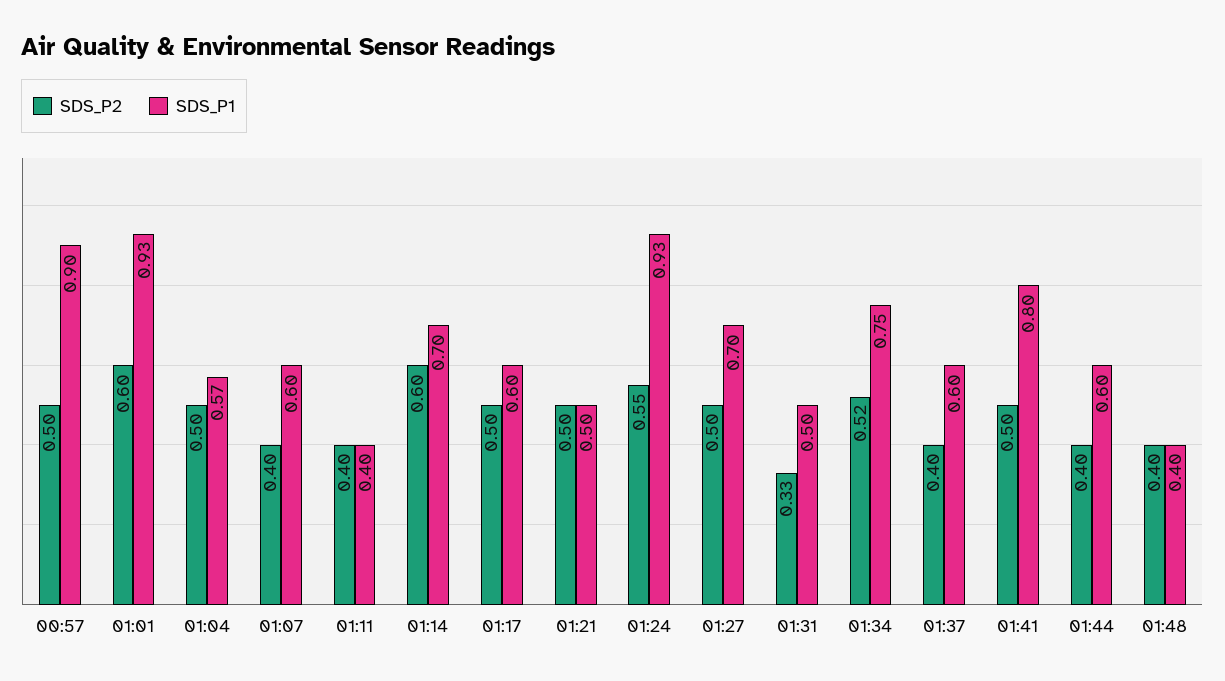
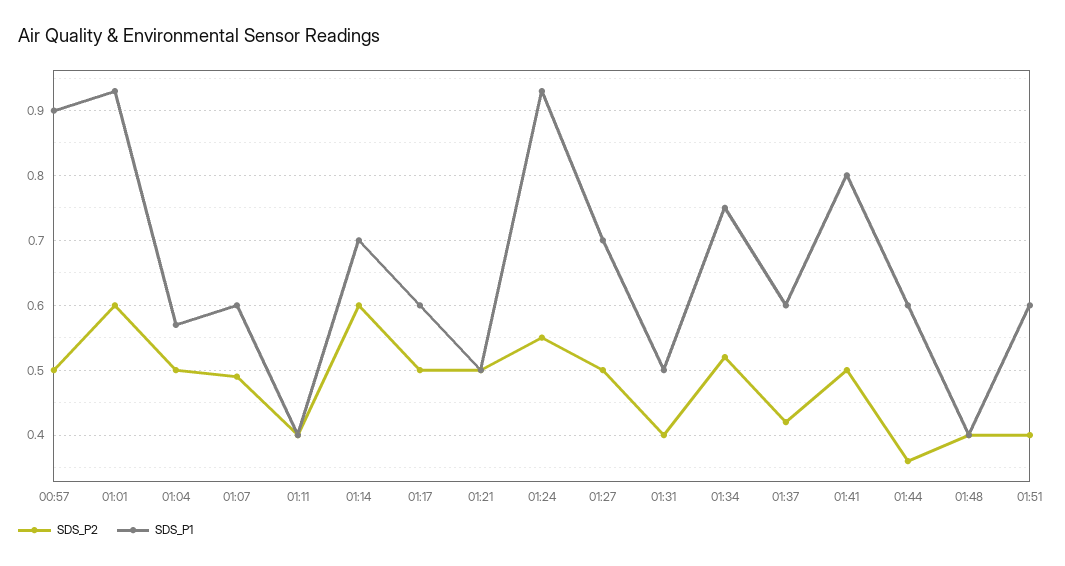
SDS_P2, 01:07: 0.4 -> 0.49
SDS_P2, 01:31: 0.33 -> 0.4
SDS_P2, 01:37: 0.4 -> 0.42
SDS_P2, 01:44: 0.4 -> 0.36
SDS_P2, 01:51: none -> 0.4
SDS_P1, 01:51: none -> 0.6

